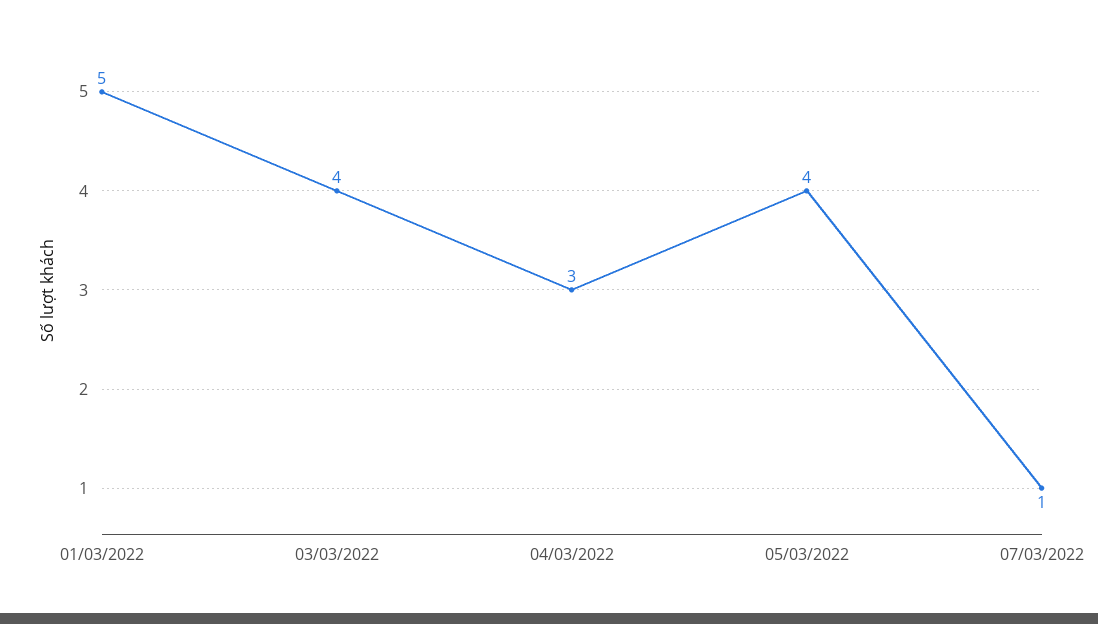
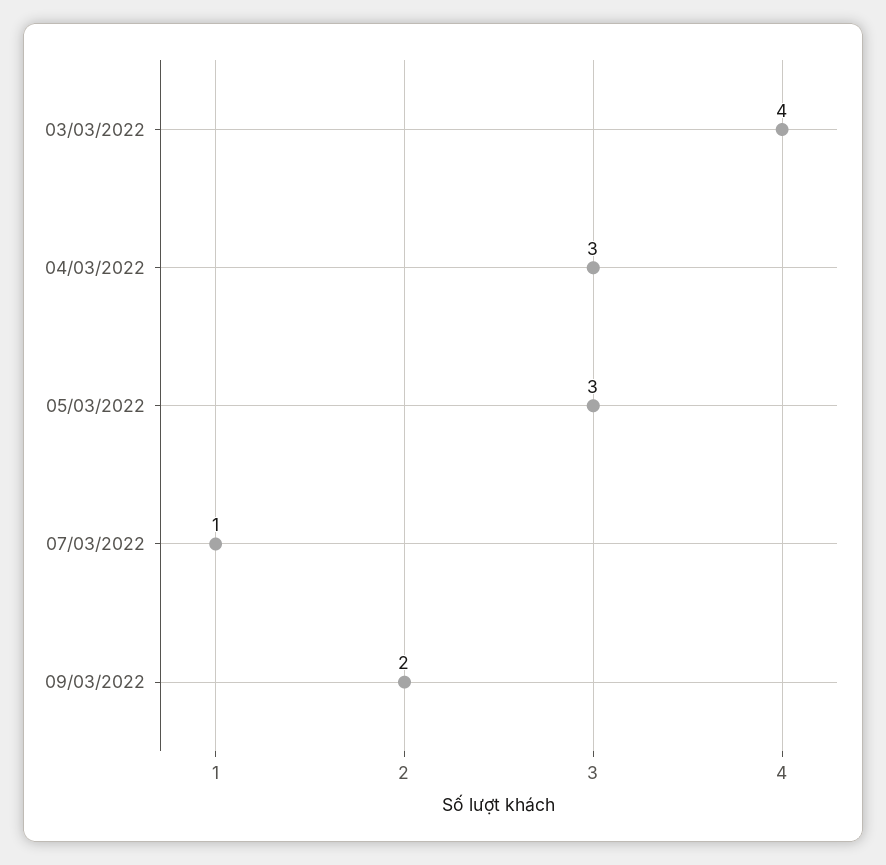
01/03/2022: 5 -> none
05/03/2022: 4 -> 3
09/03/2022: none -> 2

